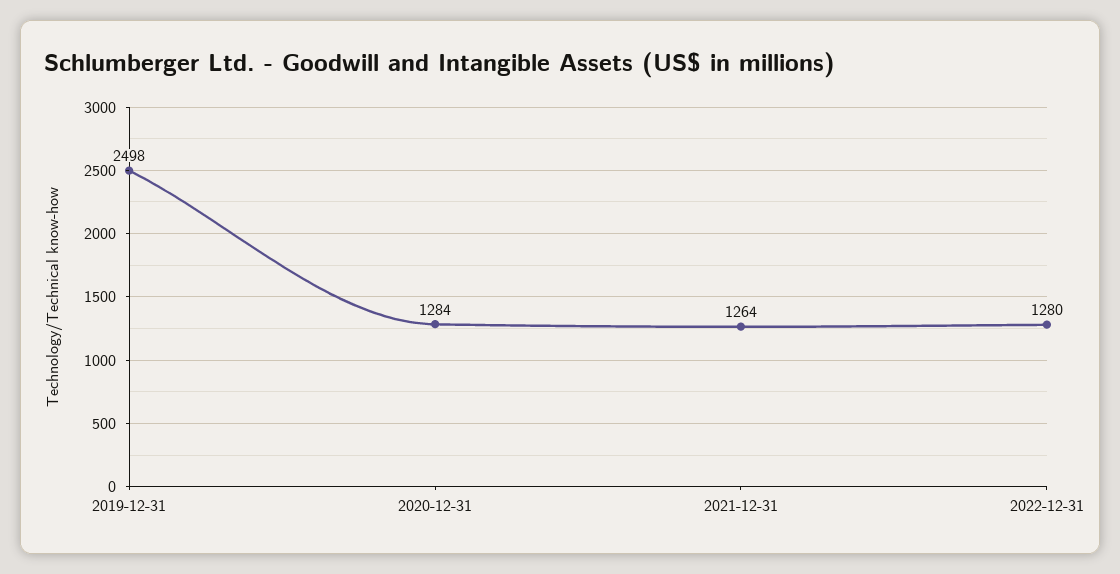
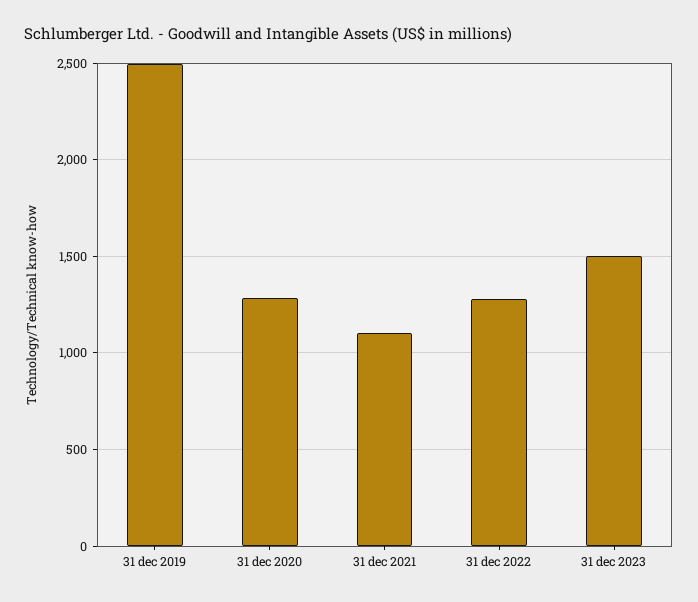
2021-12-31: 1264 -> 1100
31 dec 2023: none -> 1500

